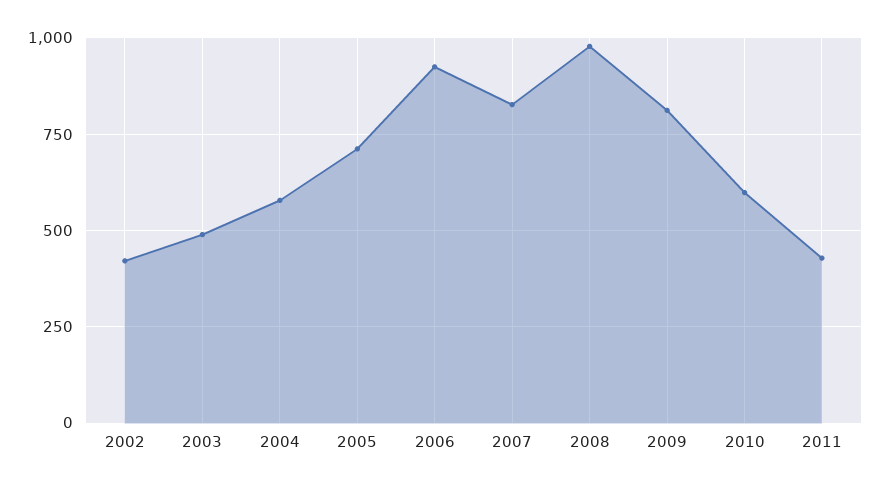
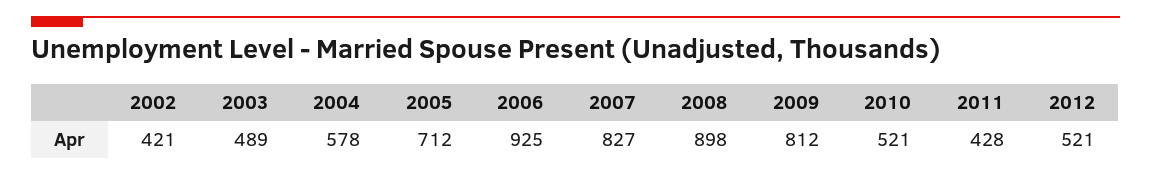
2008: 975 -> 898
2010: 600 -> 521
2012: none -> 521

